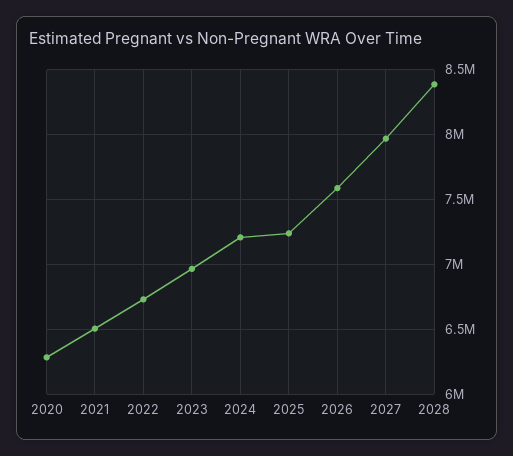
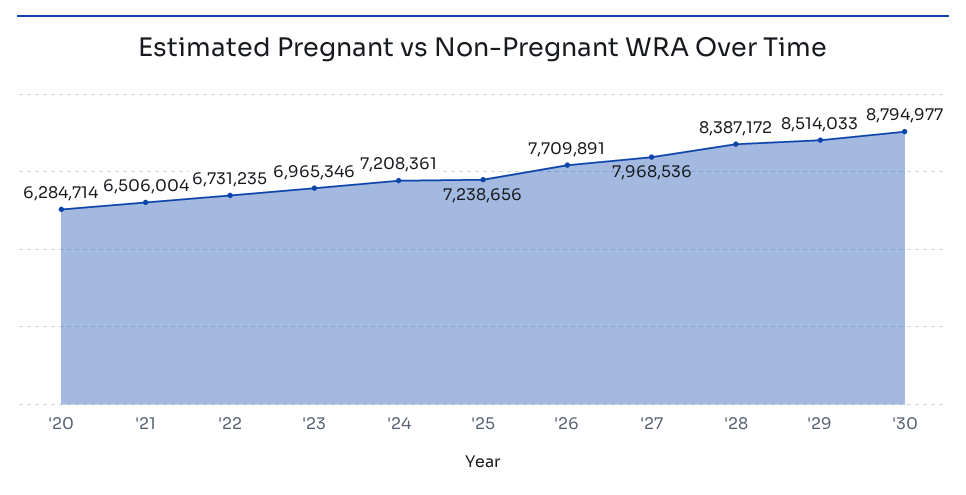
2026: 7600000 -> 7709891
'29: none -> 8514033
'30: none -> 8794977

